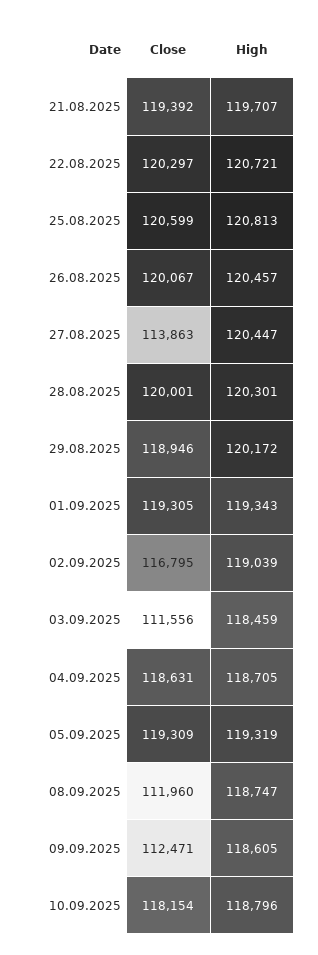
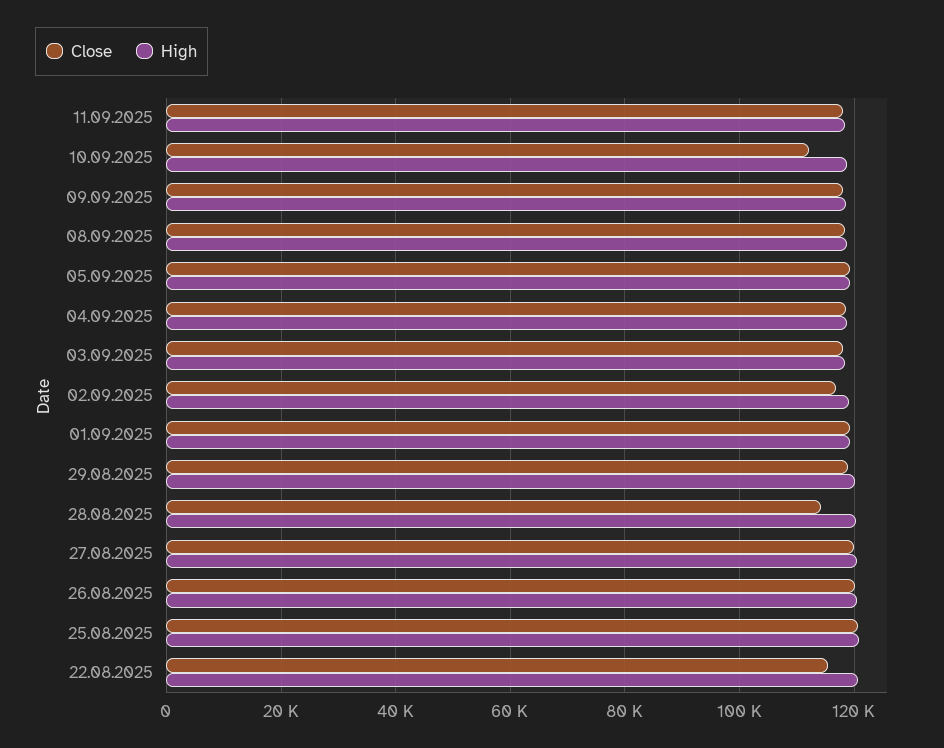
Close, 21.08.2025: 119392 -> none
High, 21.08.2025: 119707 -> none
Close, 22.08.2025: 120297 -> 116000
Close, 27.08.2025: 113863 -> 120000
Close, 28.08.2025: 120001 -> 114000
Close, 03.09.2025: 111556 -> 118000
Close, 08.09.2025: 111960 -> 118000
Close, 09.09.2025: 112471 -> 118000
Close, 10.09.2025: 118154 -> 112000
Close, 11.09.2025: none -> 118000
High, 11.09.2025: none -> 118000

